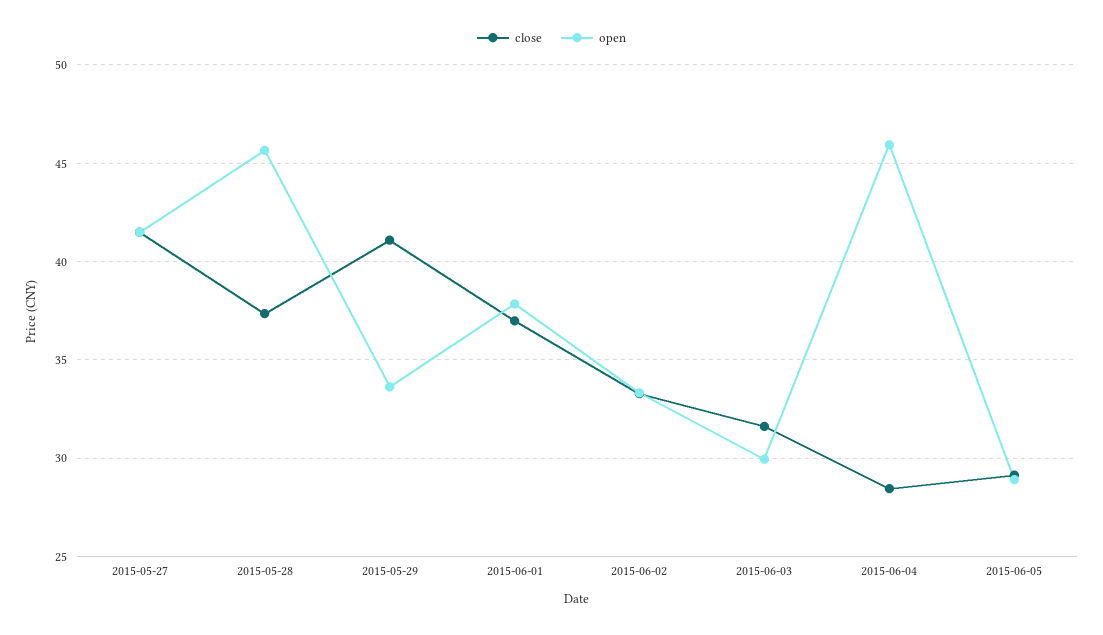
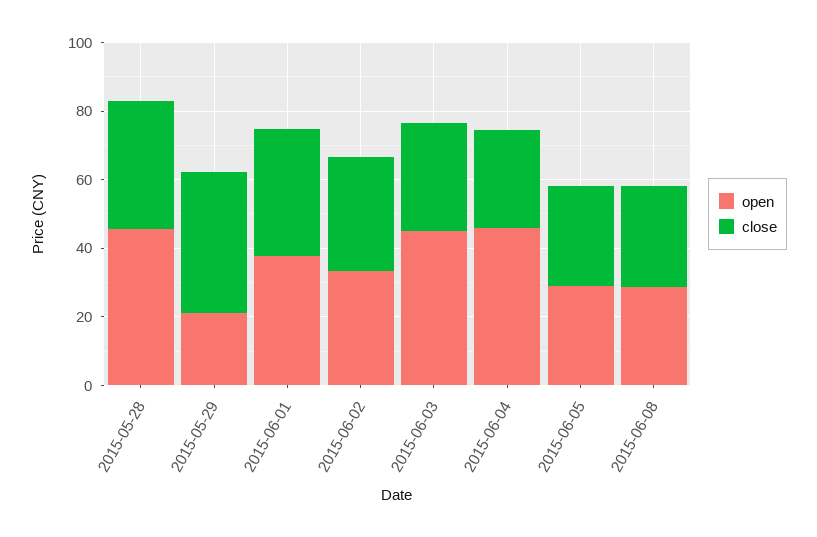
close, 2015-05-27: 41.5 -> none
open, 2015-05-27: 41.5 -> none
open, 2015-05-29: 33.5 -> 20
open, 2015-06-03: 30 -> 45
open, 2015-06-08: none -> 30
close, 2015-06-08: none -> 30

